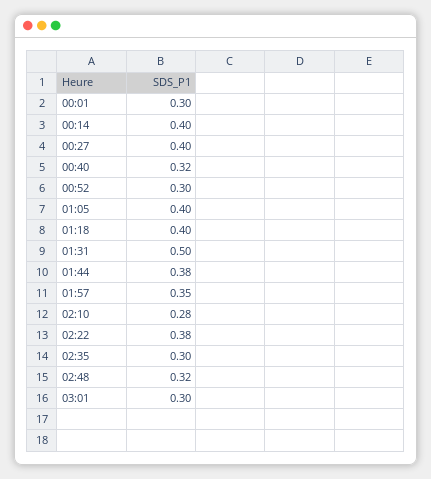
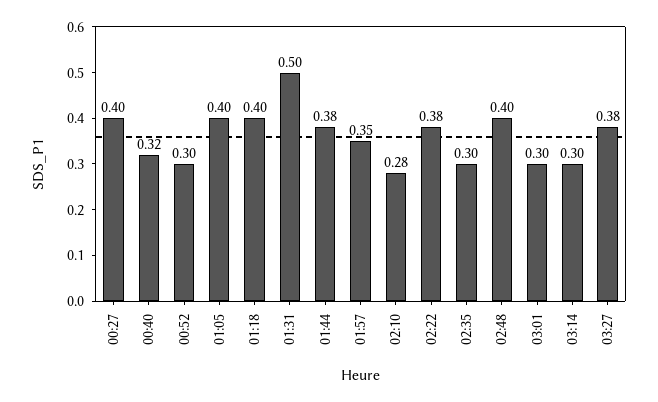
00:01: 0.3 -> none
00:14: 0.4 -> none
02:48: 0.32 -> 0.4
03:14: none -> 0.3
03:27: none -> 0.38

